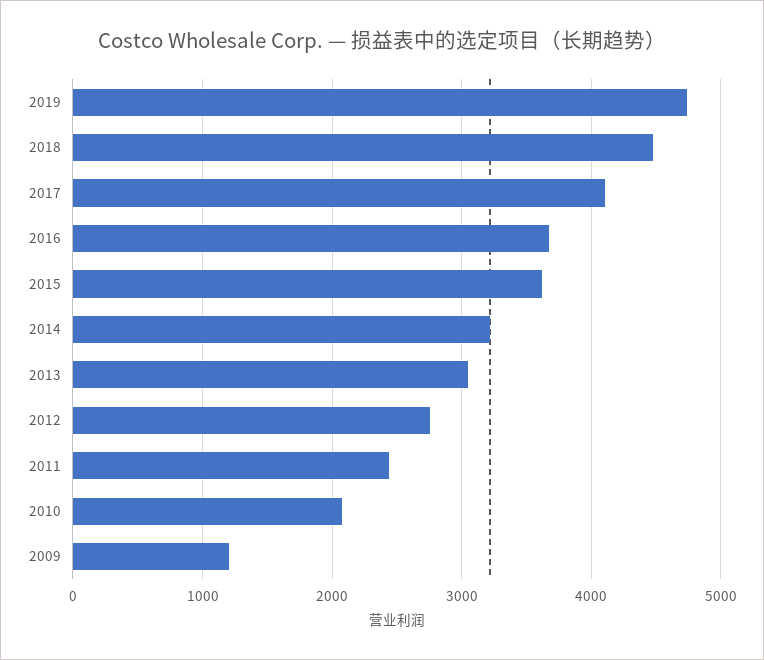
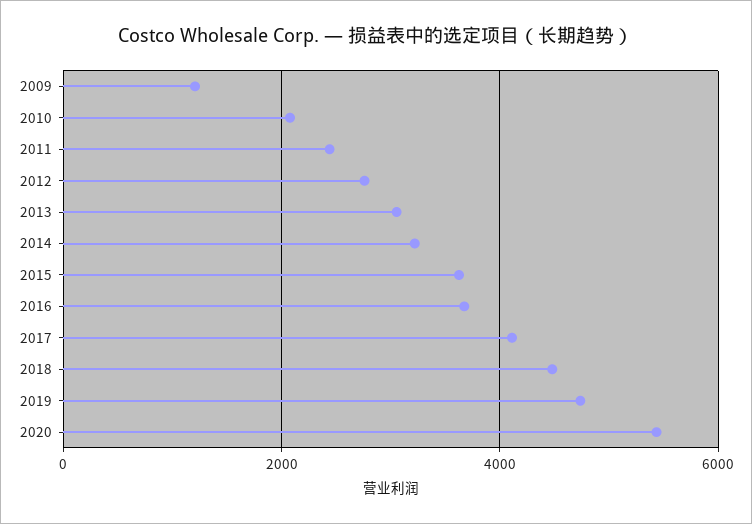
2020: none -> 5400

